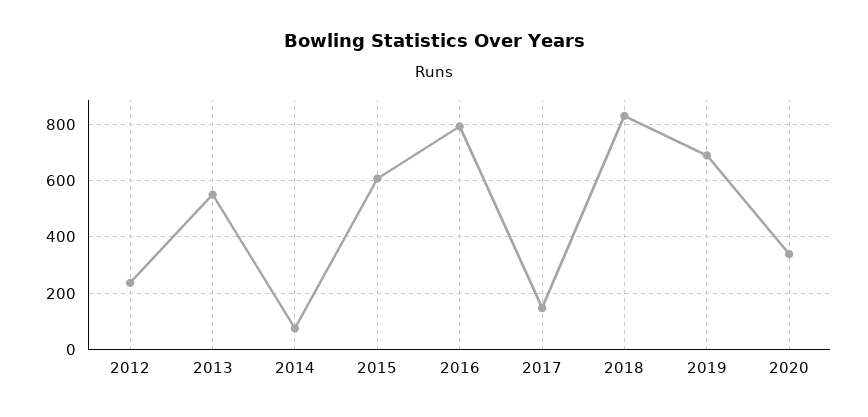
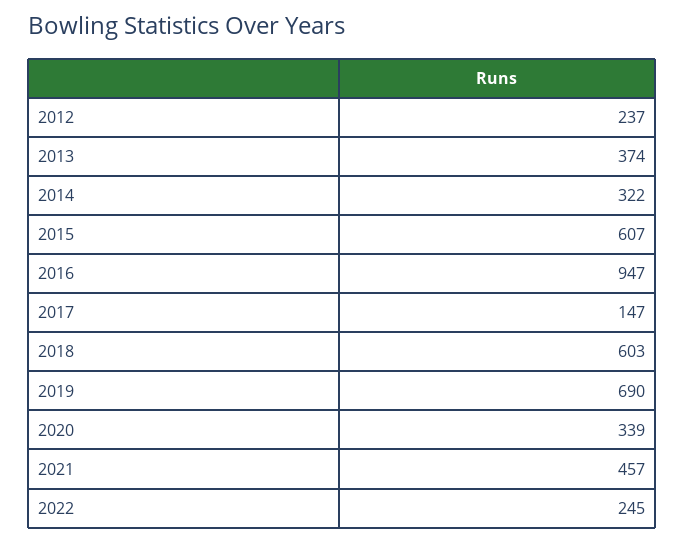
2013: 550 -> 374
2014: 75 -> 322
2016: 800 -> 947
2018: 825 -> 603
2021: none -> 457
2022: none -> 245

